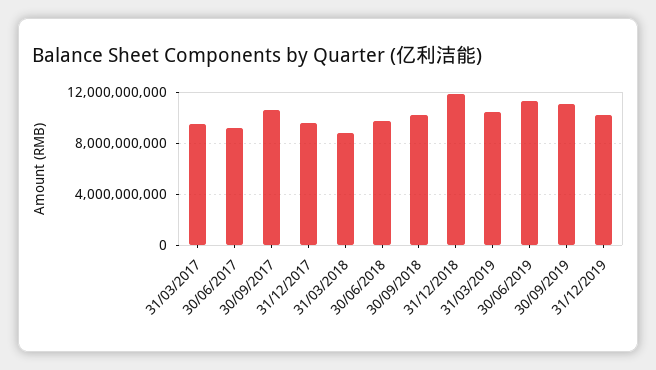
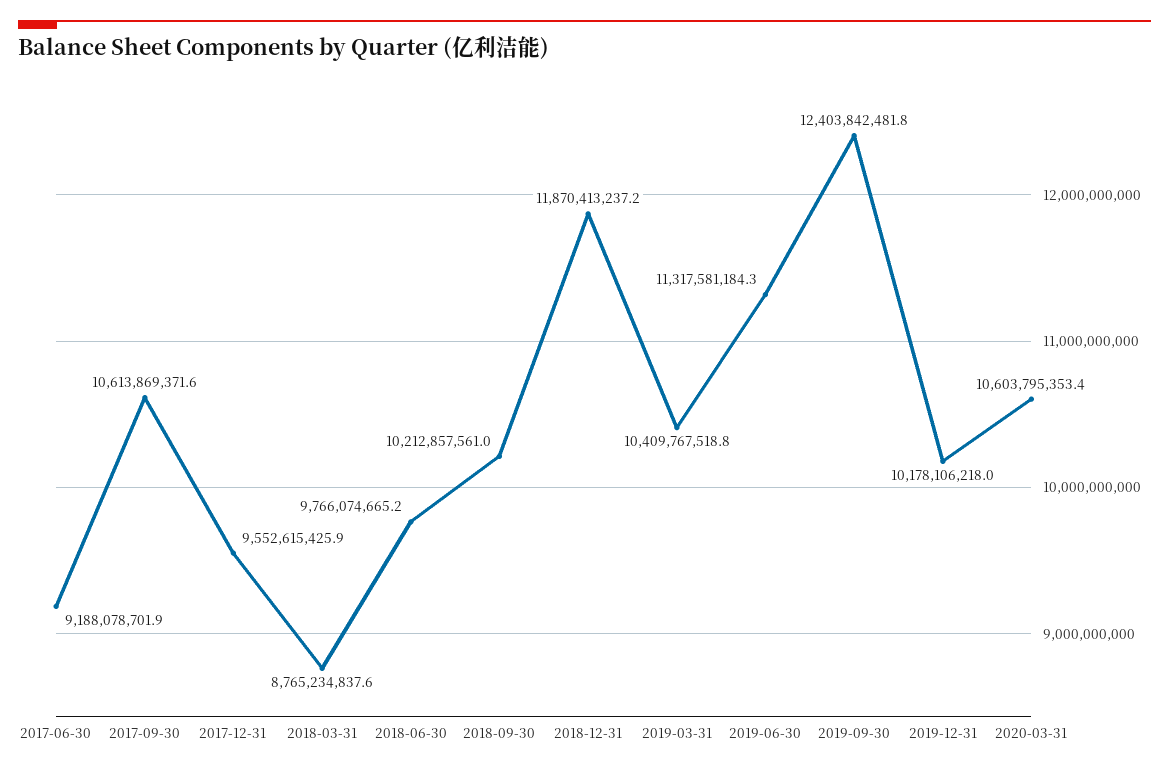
31/03/2017: 9500000000 -> none
30/09/2019: 11000000000 -> 12403842481.8
2020-03-31: none -> 10603795353.4

